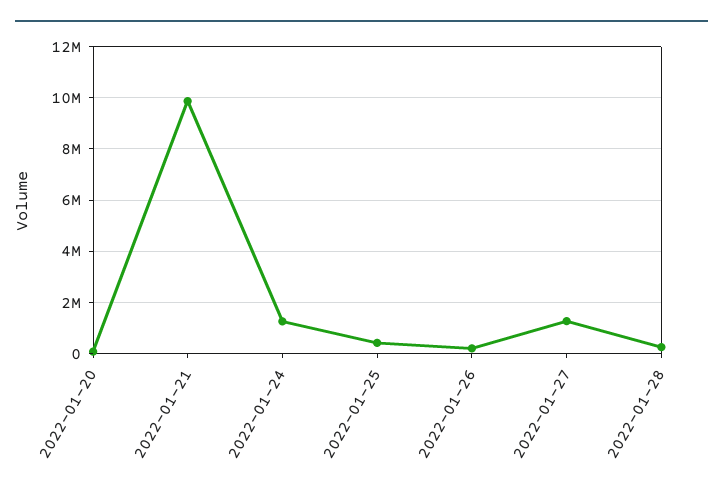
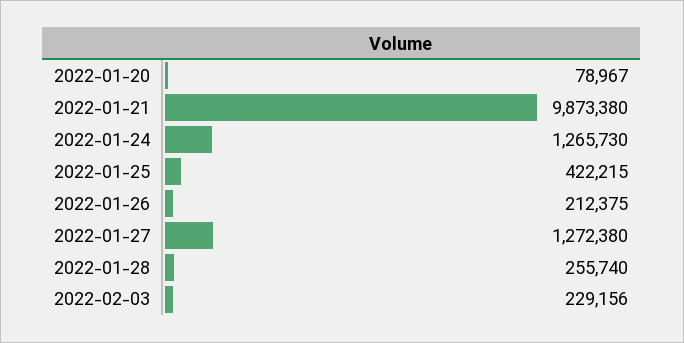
2022-02-03: none -> 229156

